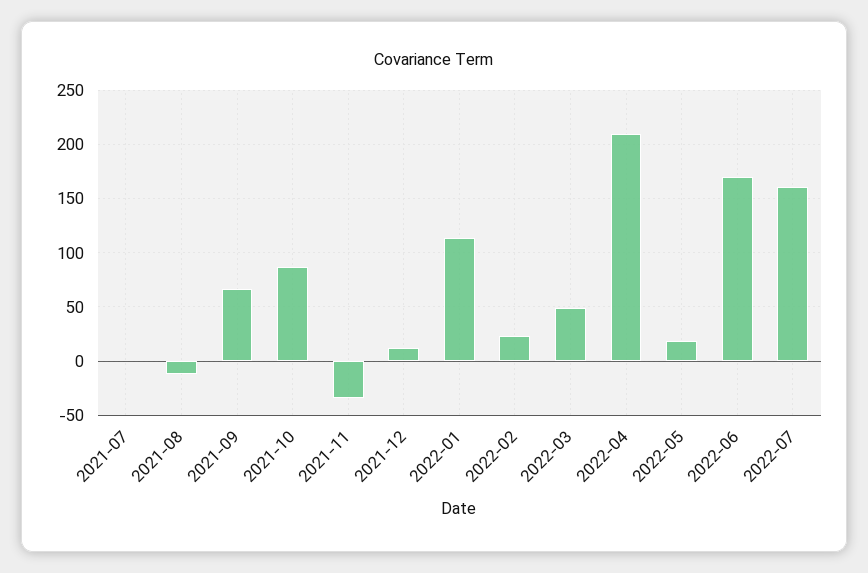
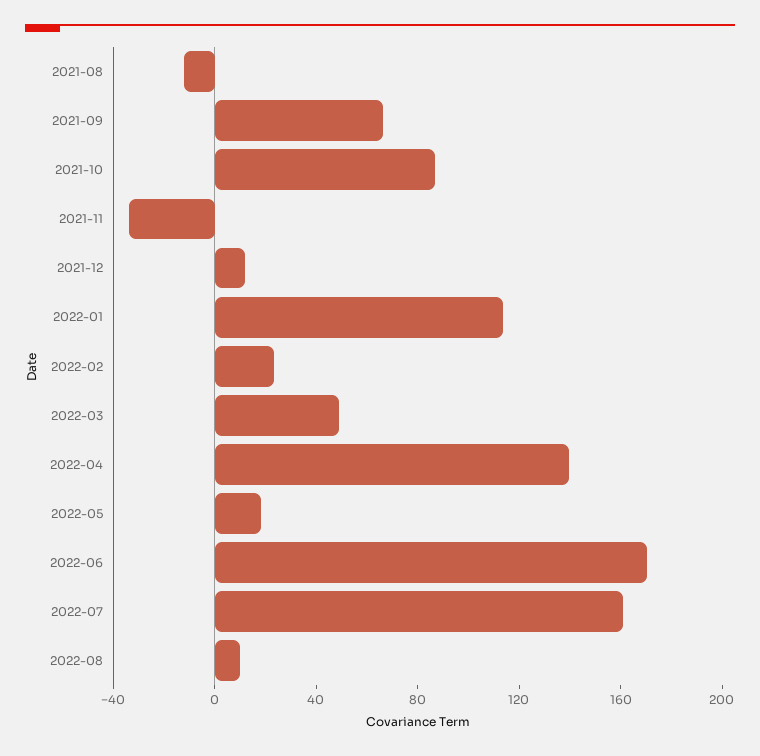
2021-07: 0 -> none
2022-04: 210 -> 140
2022-08: none -> 10

